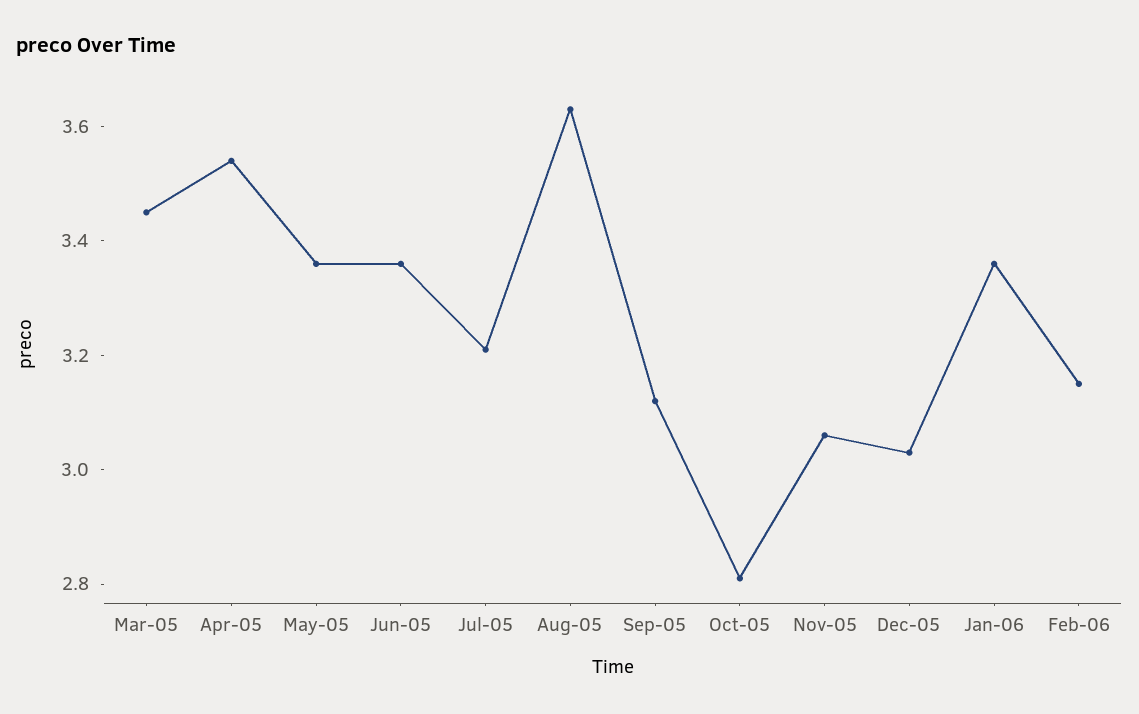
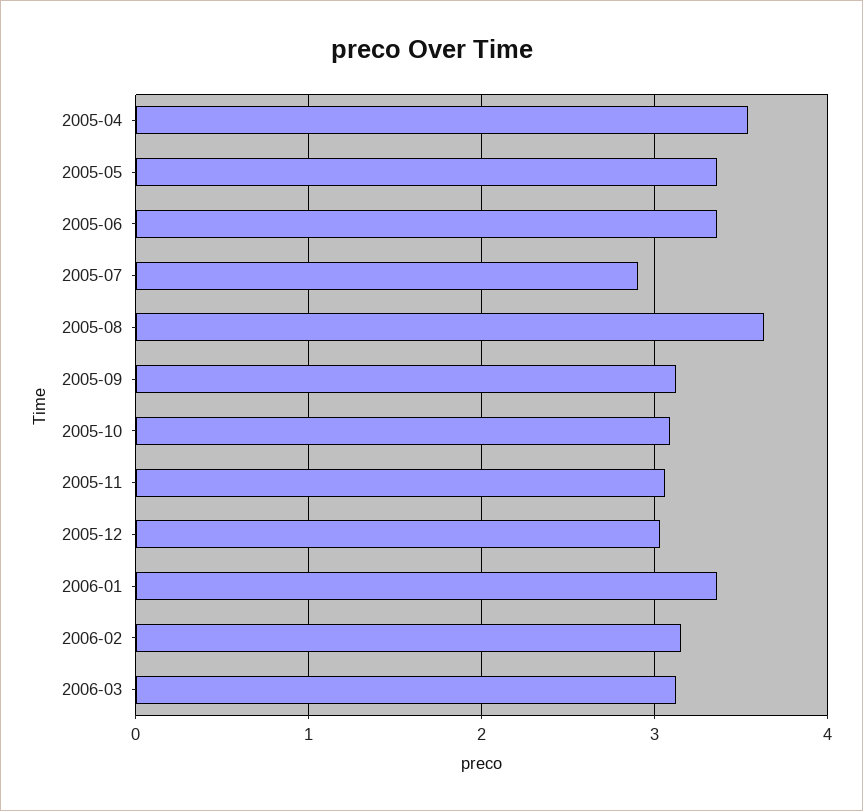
Mar-05: 3.45 -> none
Jul-05: 3.2 -> 2.9
Oct-05: 2.8 -> 3.1
2006-03: none -> 3.1

